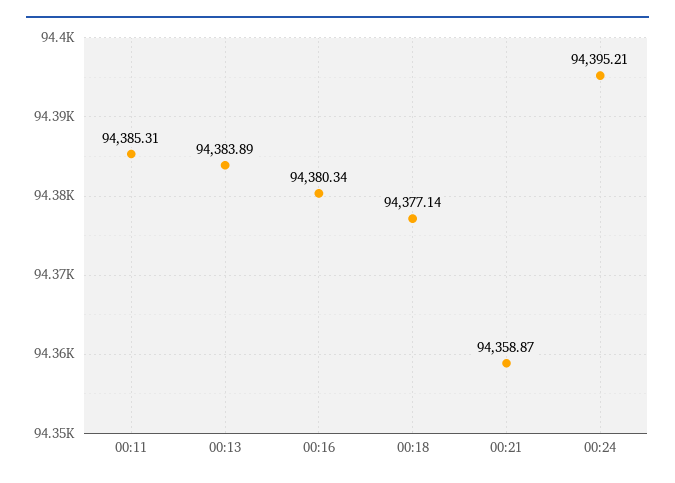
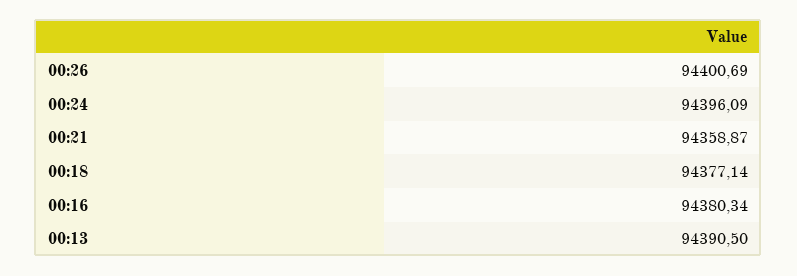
00:11: 94385.31 -> none
00:13: 94383.89 -> 94390.5
00:24: 94395.21 -> 94396.09
00:26: none -> 94400.69

